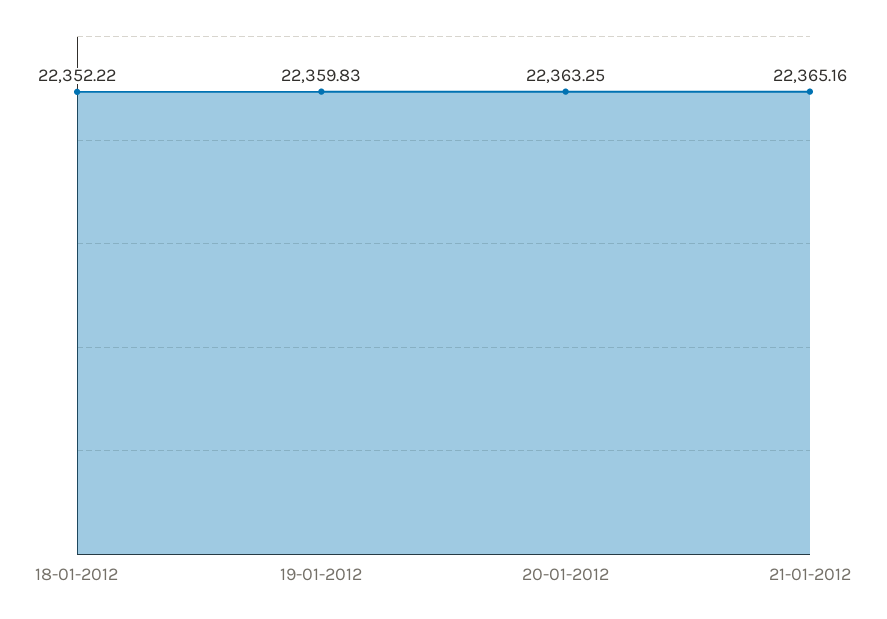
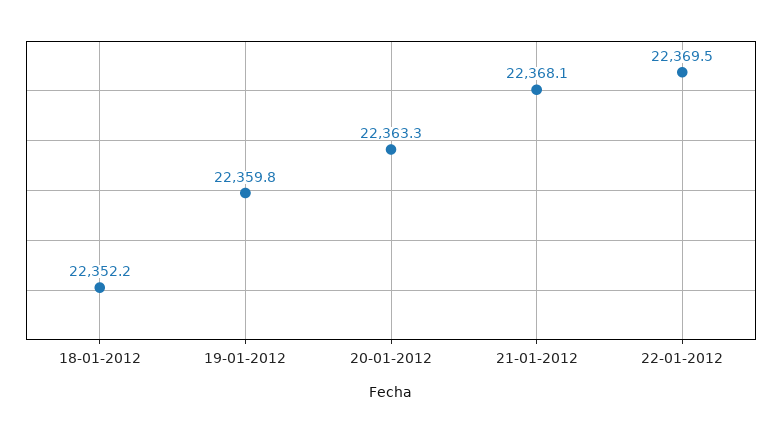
21-01-2012: 22365.16 -> 22368.1
22-01-2012: none -> 22369.5

